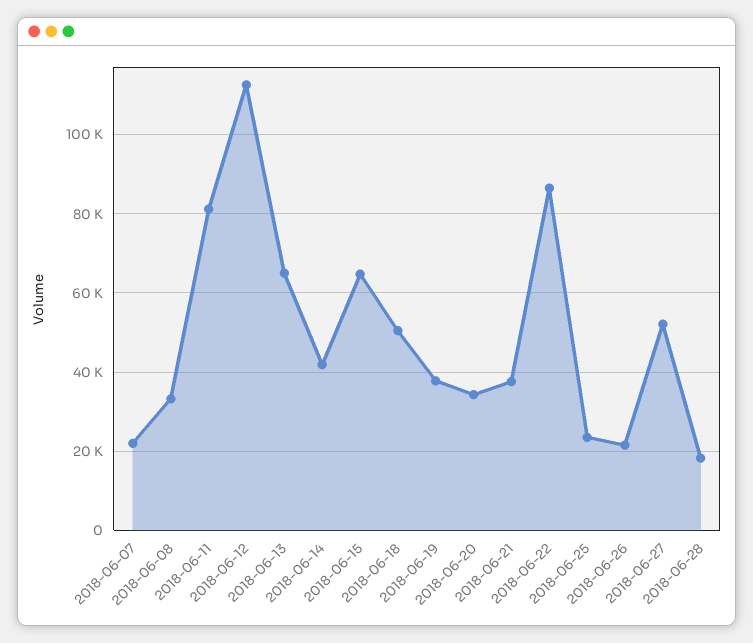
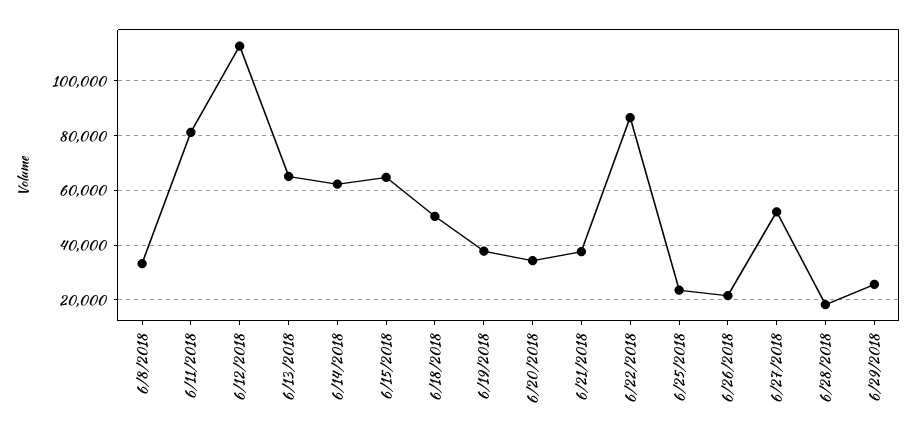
2018-06-07: 22000 -> none
2018-06-14: 42000 -> 62500
6/29/2018: none -> 25000

